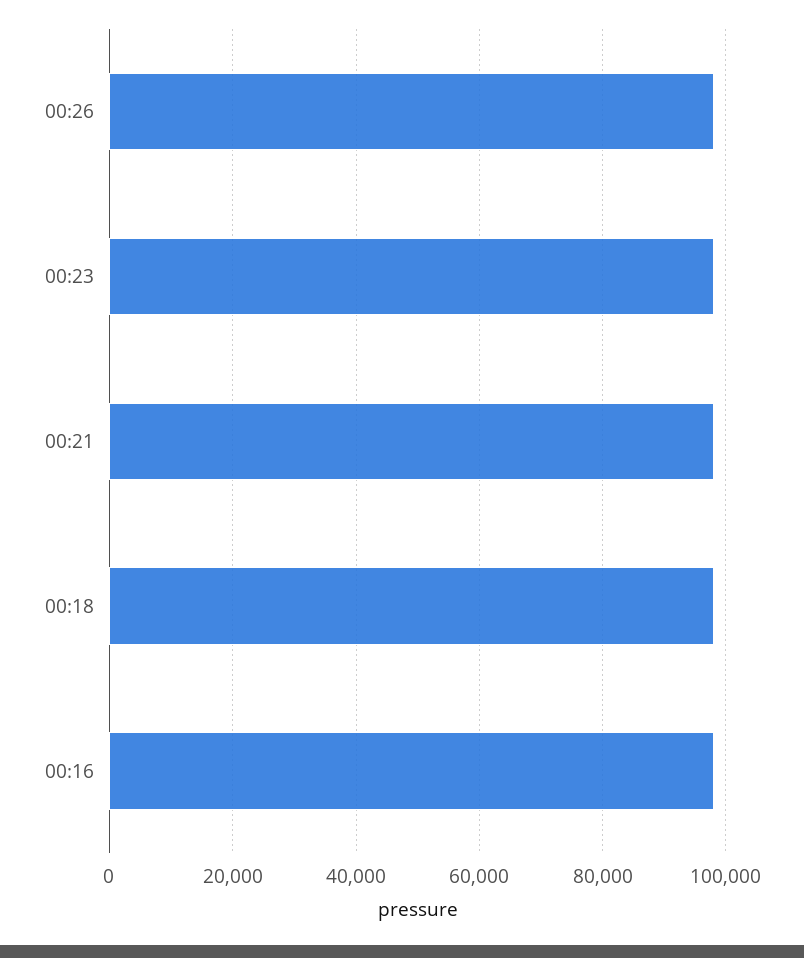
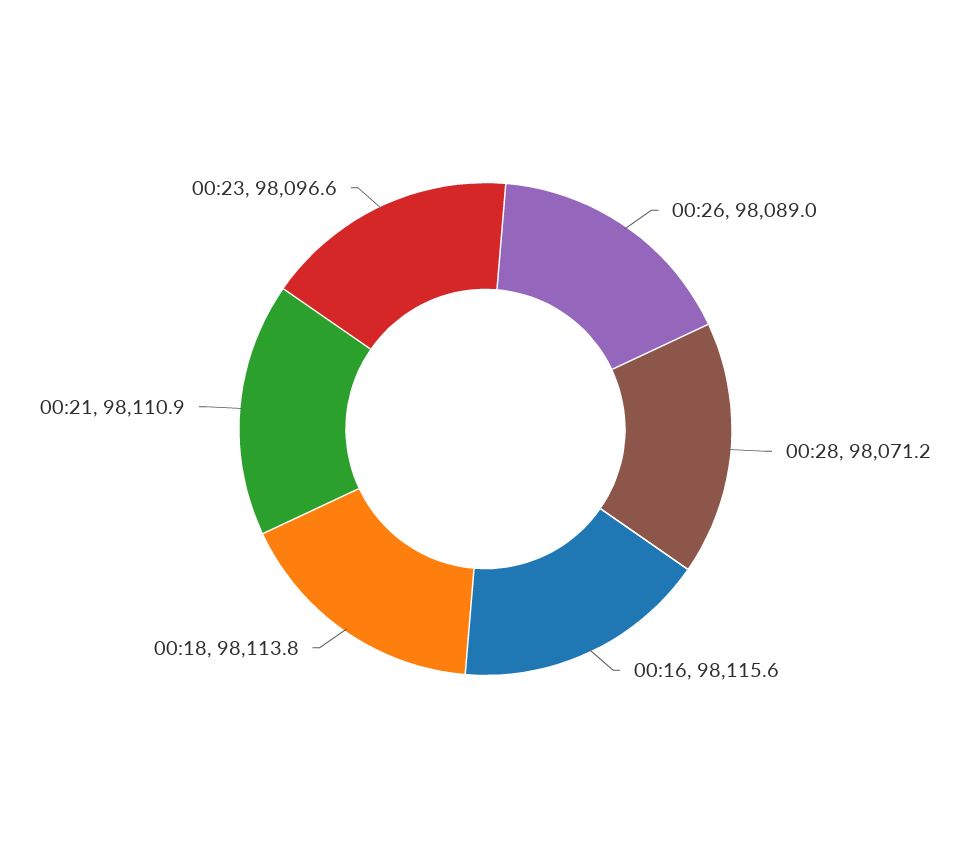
00:28: none -> 98071.2

